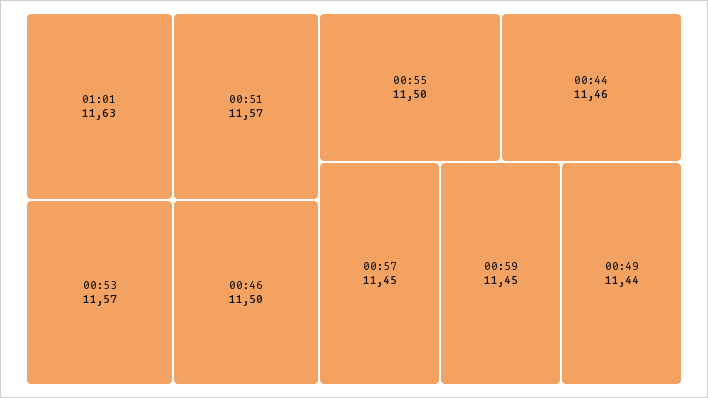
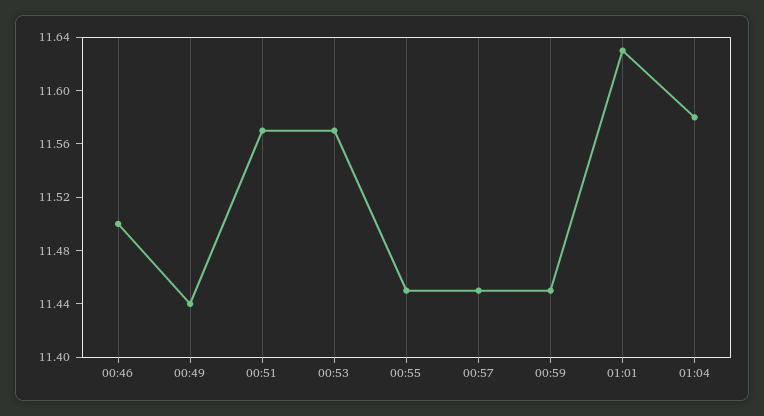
00:55: 11.5 -> 11.45
00:44: 11.46 -> none
01:04: none -> 11.58

